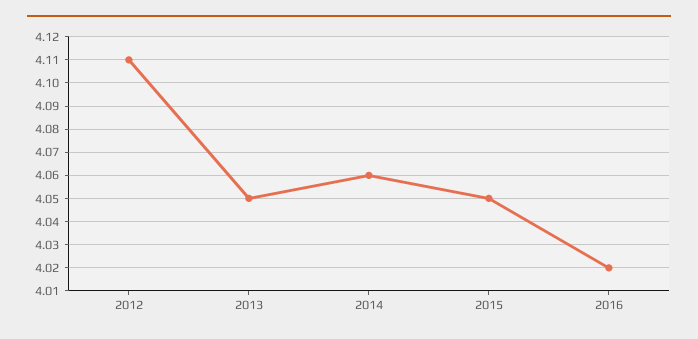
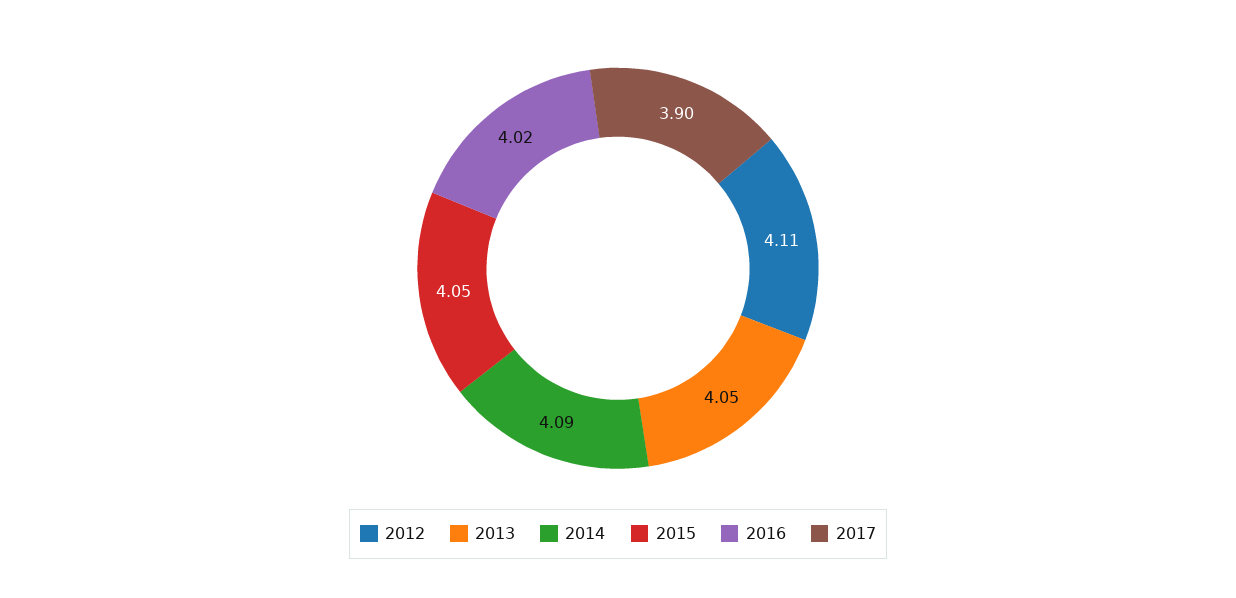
2014: 4.06 -> 4.09
2017: none -> 3.9

